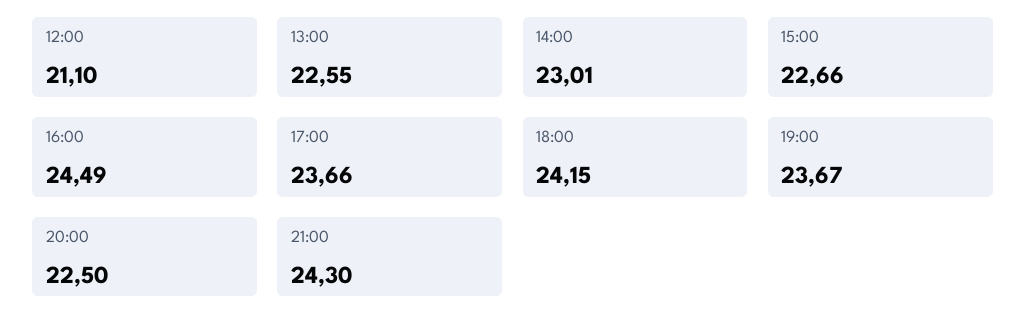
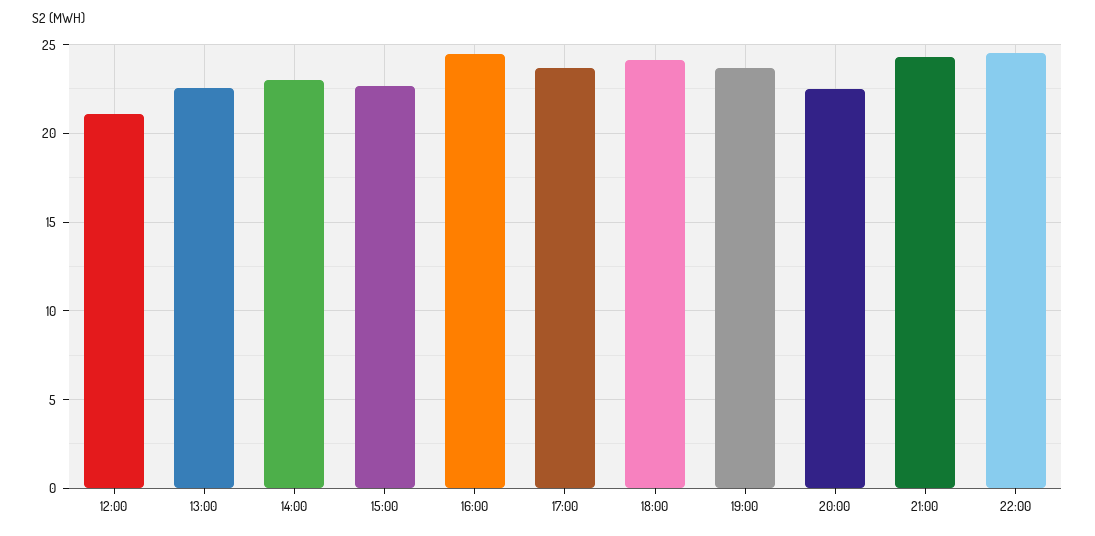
22:00: none -> 24.5

